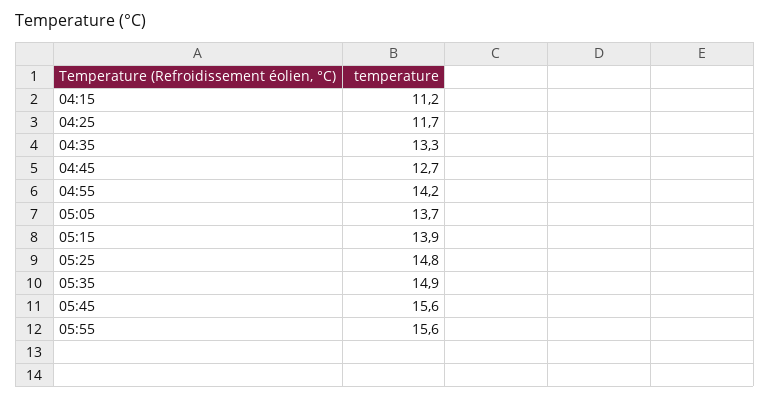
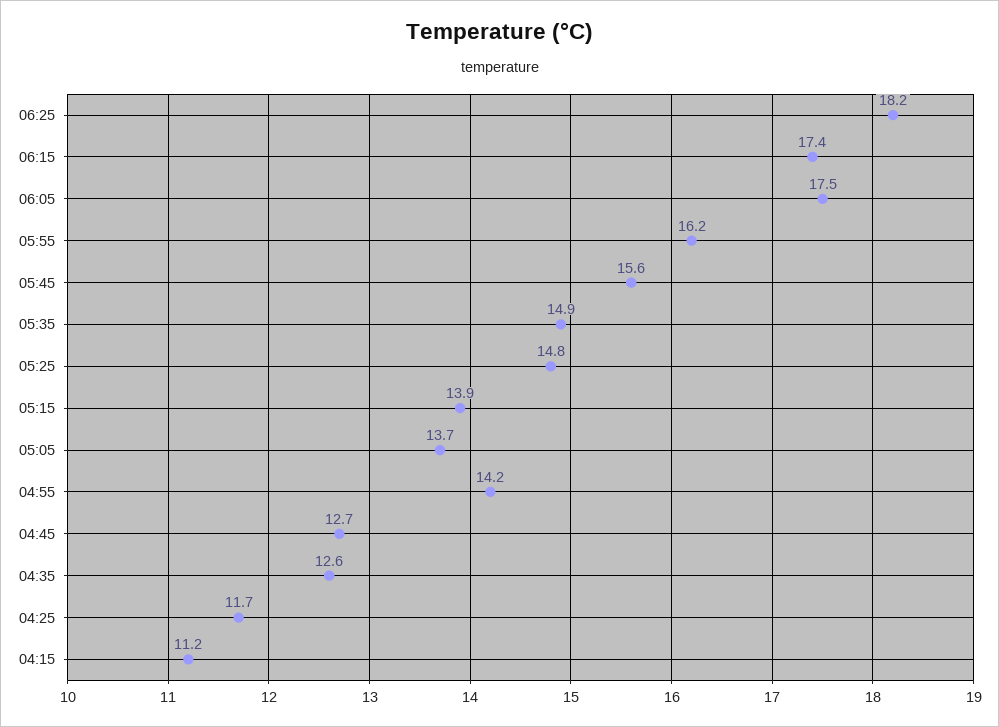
04:35: 13.3 -> 12.6
05:55: 15.6 -> 16.2
06:25: none -> 18.2
06:15: none -> 17.4
06:05: none -> 17.5

